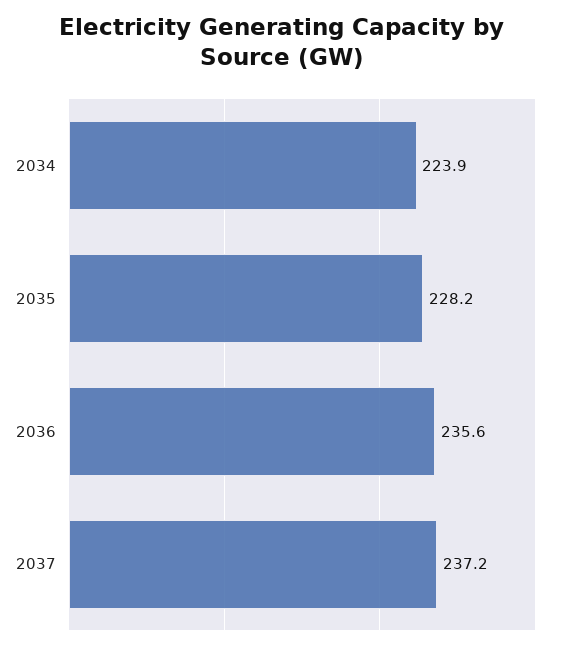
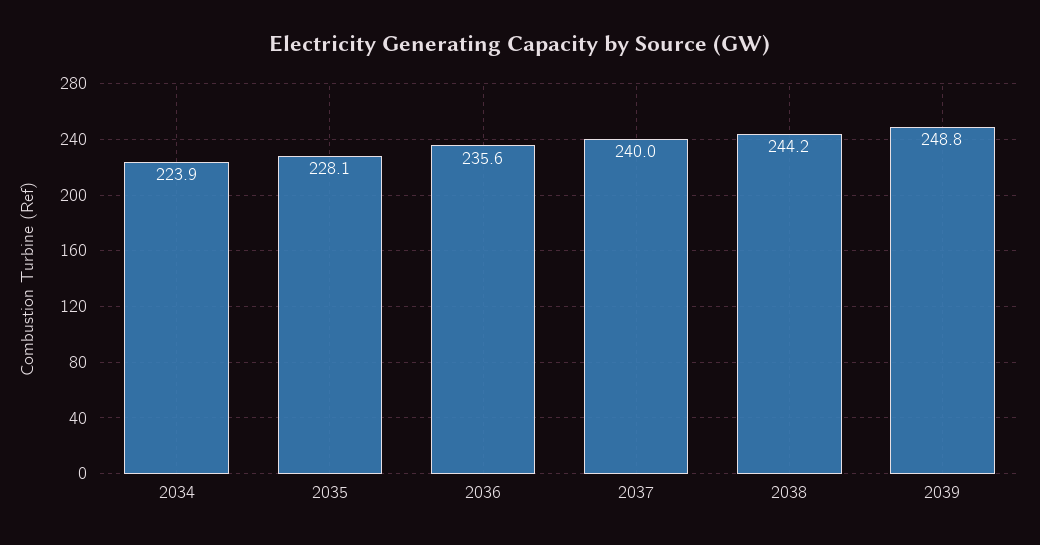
2035: 228.2 -> 228.1
2037: 237.2 -> 240
2038: none -> 244.2
2039: none -> 248.8

